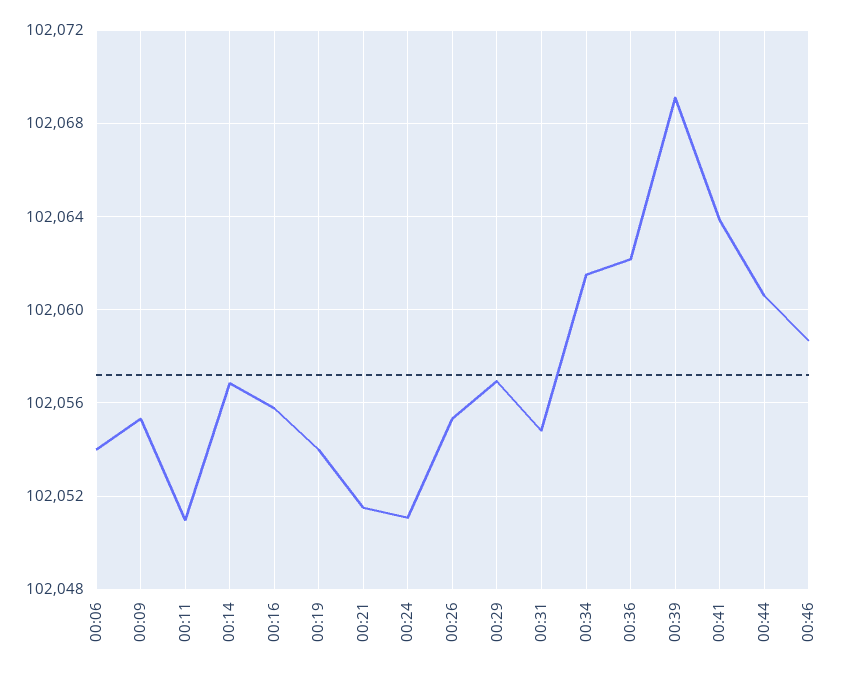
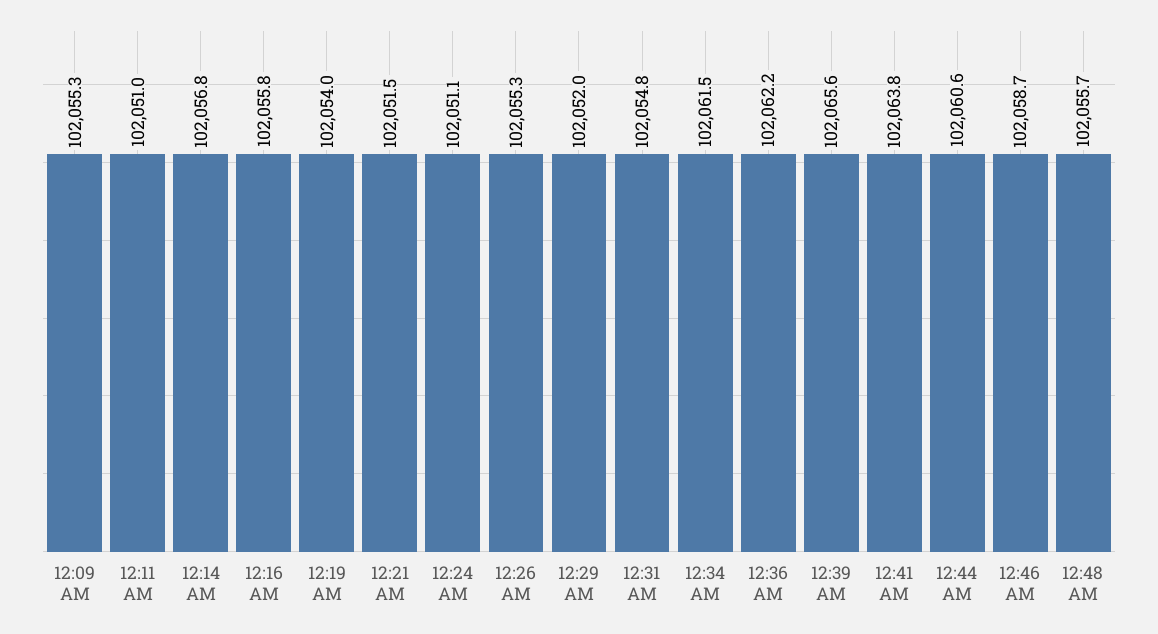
00:06: 102054 -> none
00:29: 102057 -> 102052
00:39: 102069 -> 102065.6
12:48 AM: none -> 102055.7

